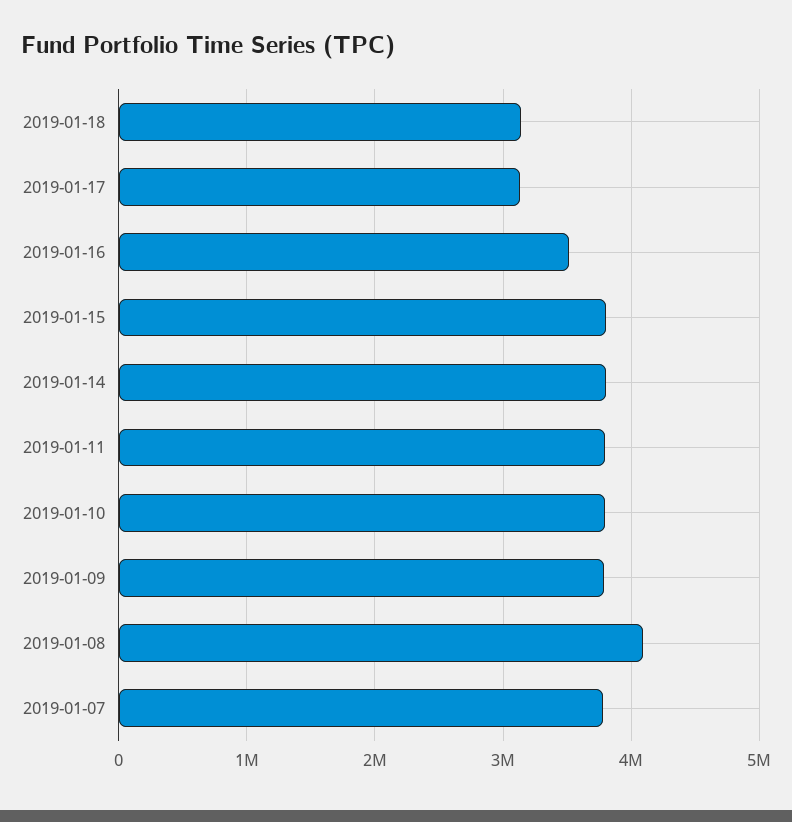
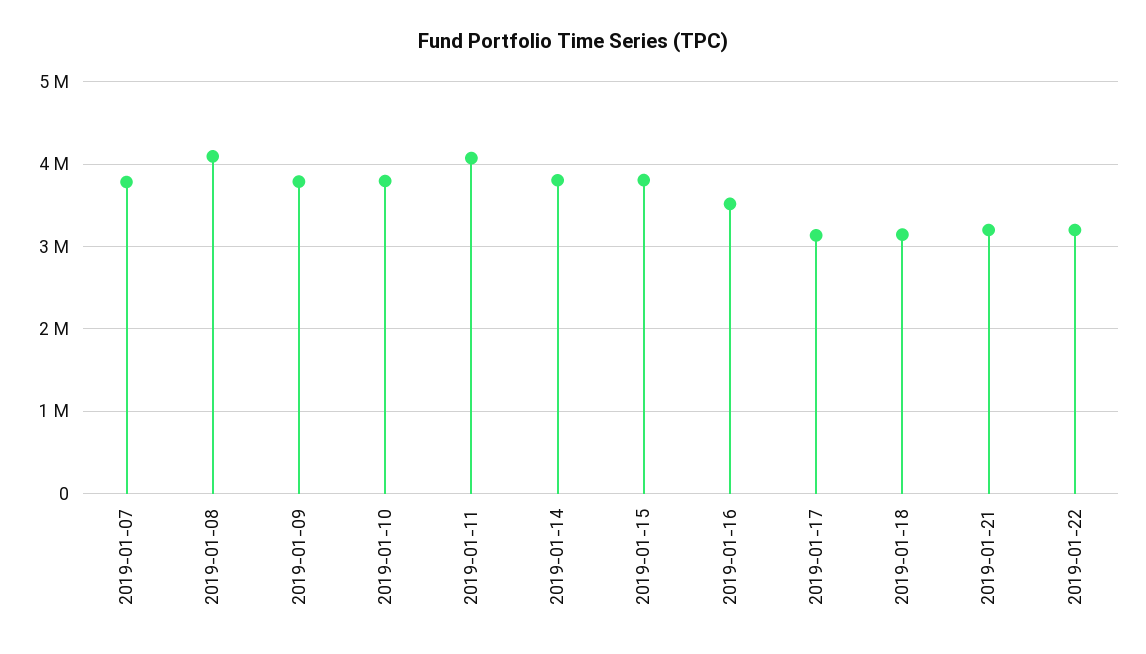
2019-01-11: 3800000 -> 4100000
2019-01-21: none -> 3200000
2019-01-22: none -> 3200000

